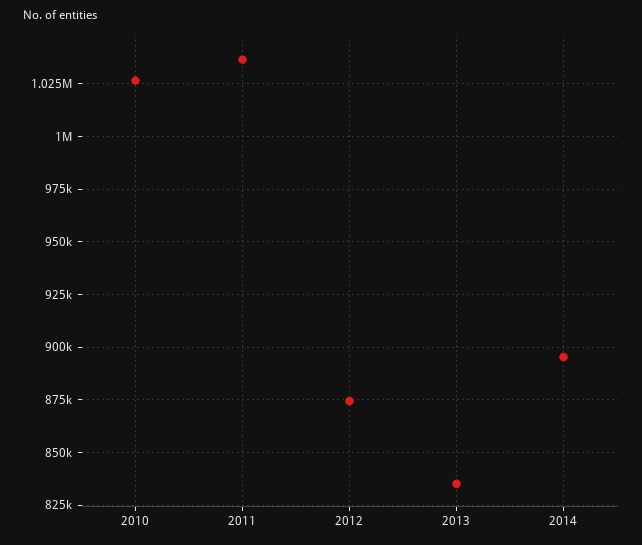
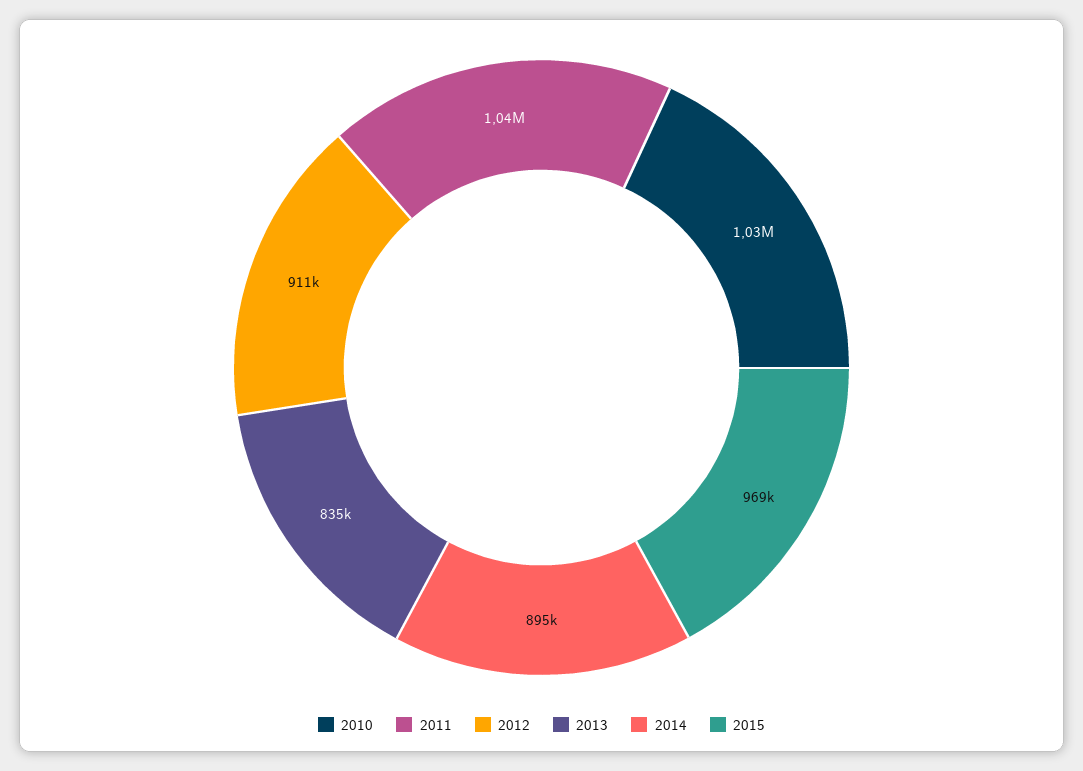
2012: 875000 -> 911000
2015: none -> 969000

